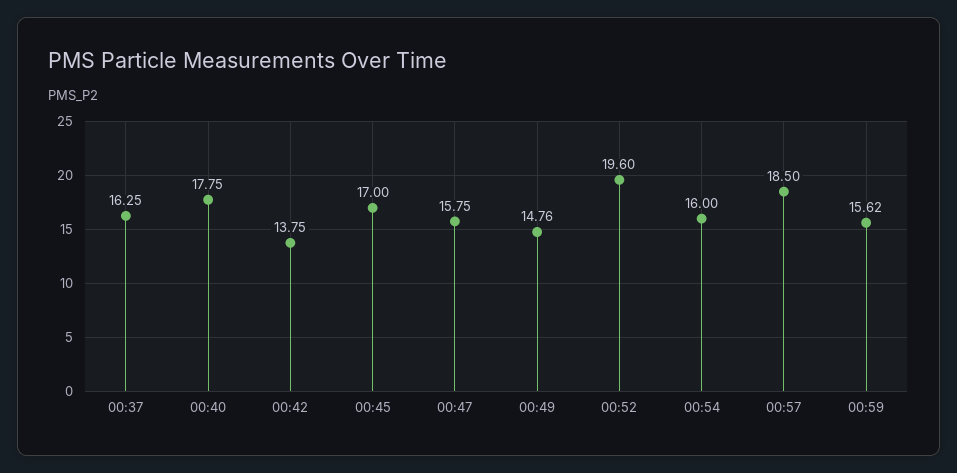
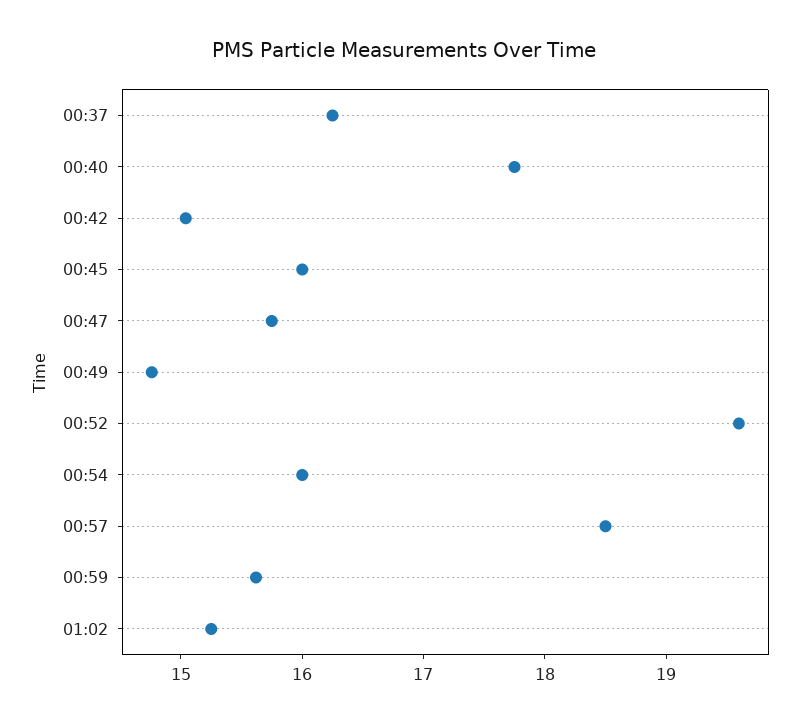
00:42: 13.75 -> 15
00:45: 17 -> 16
01:02: none -> 15.2

